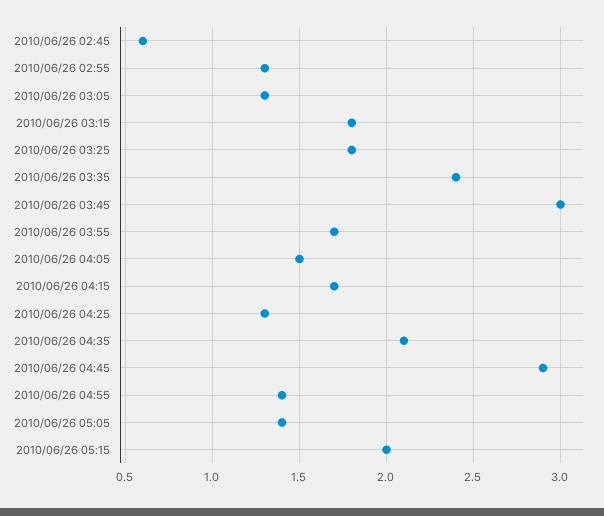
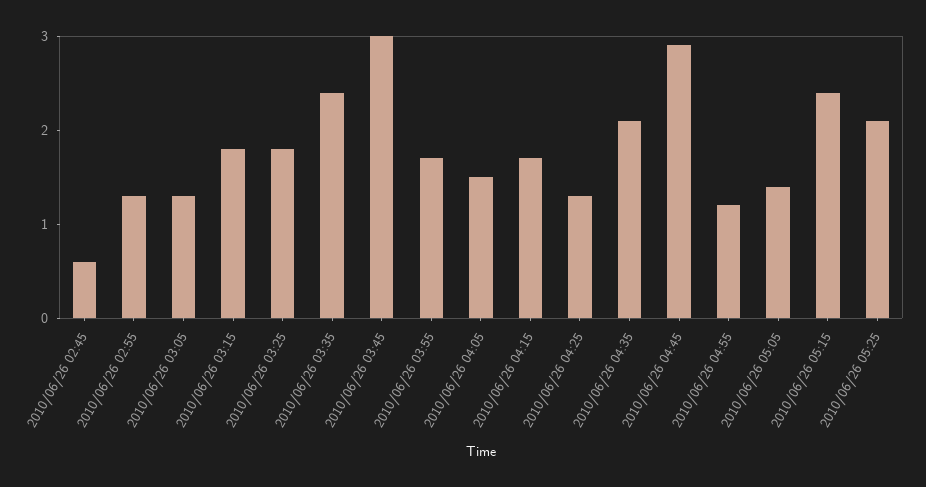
2010/06/26 04:55: 1.4 -> 1.2
2010/06/26 05:15: 2 -> 2.4
2010/06/26 05:25: none -> 2.1

